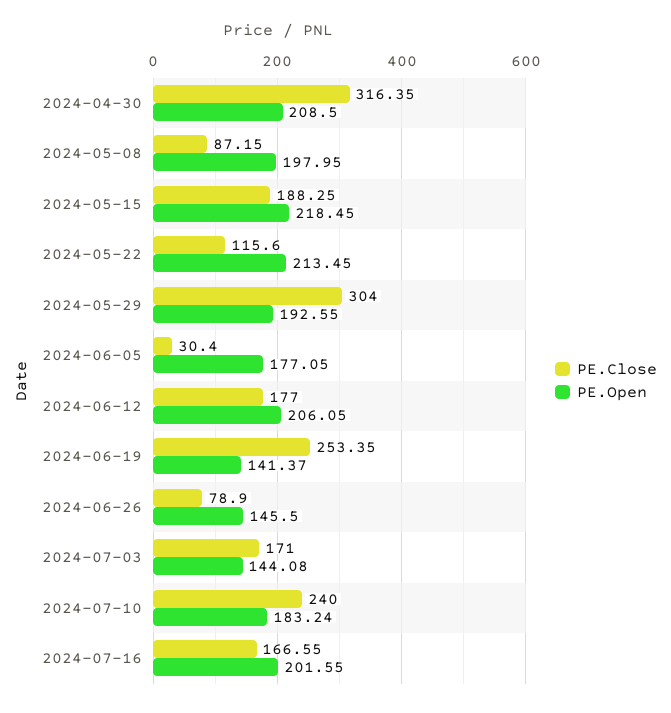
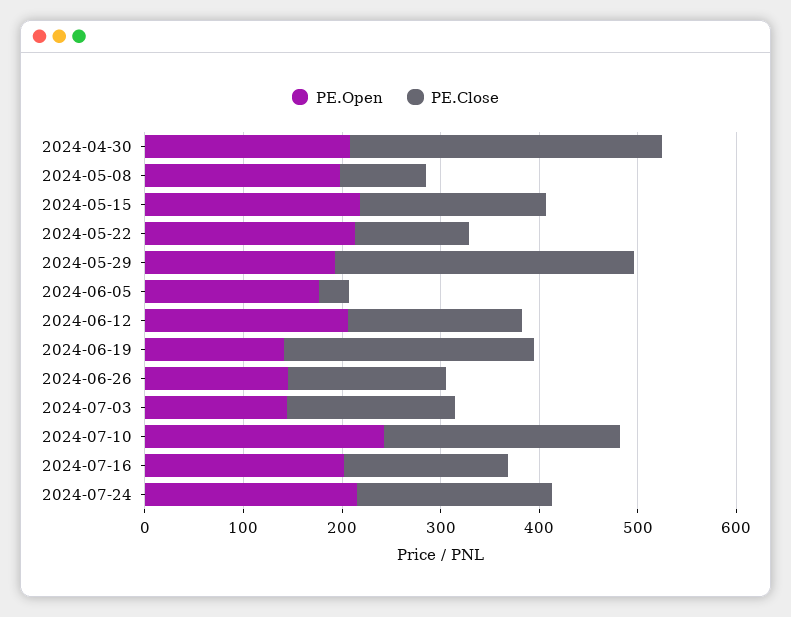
PE.Close, 2024-06-26: 78.9 -> 160
PE.Open, 2024-07-10: 183.24 -> 240
PE.Open, 2024-07-24: none -> 220
PE.Close, 2024-07-24: none -> 200

